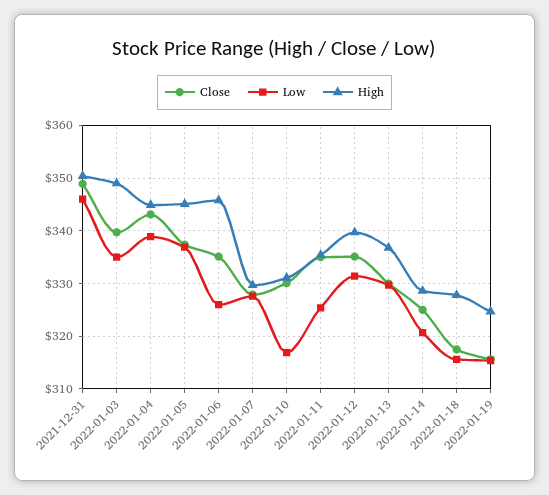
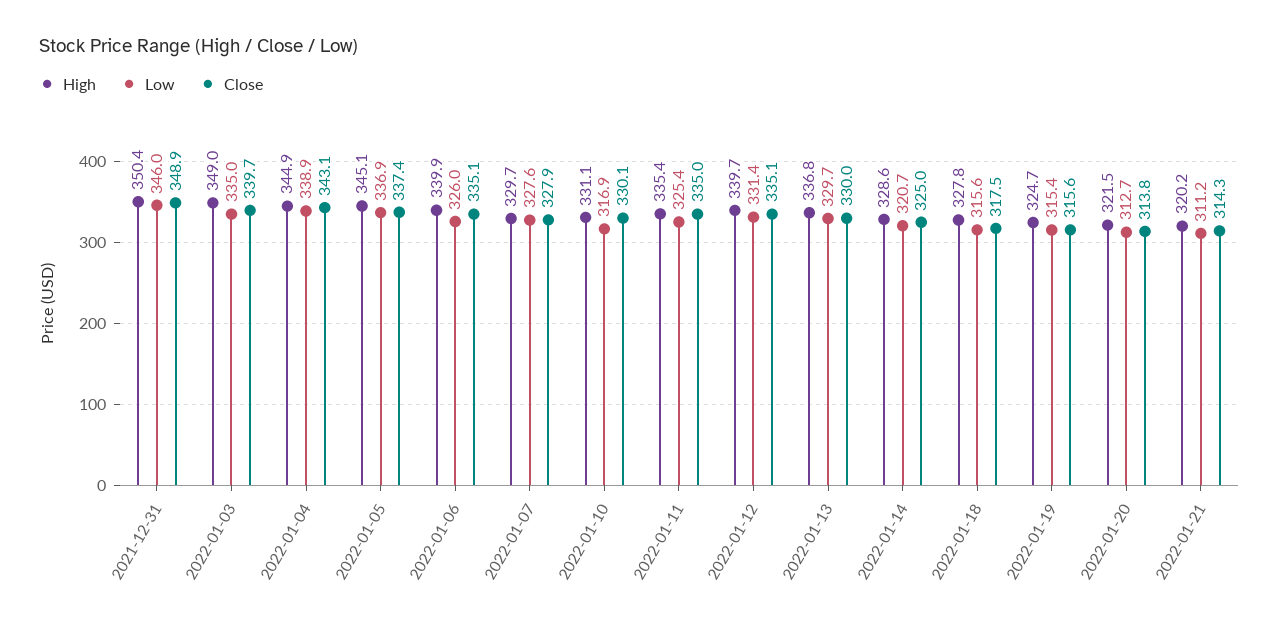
High, 2022-01-06: 346 -> 339.9
High, 2022-01-20: none -> 321.5
Low, 2022-01-20: none -> 312.7
Close, 2022-01-20: none -> 313.8
High, 2022-01-21: none -> 320.2
Low, 2022-01-21: none -> 311.2
Close, 2022-01-21: none -> 314.3

